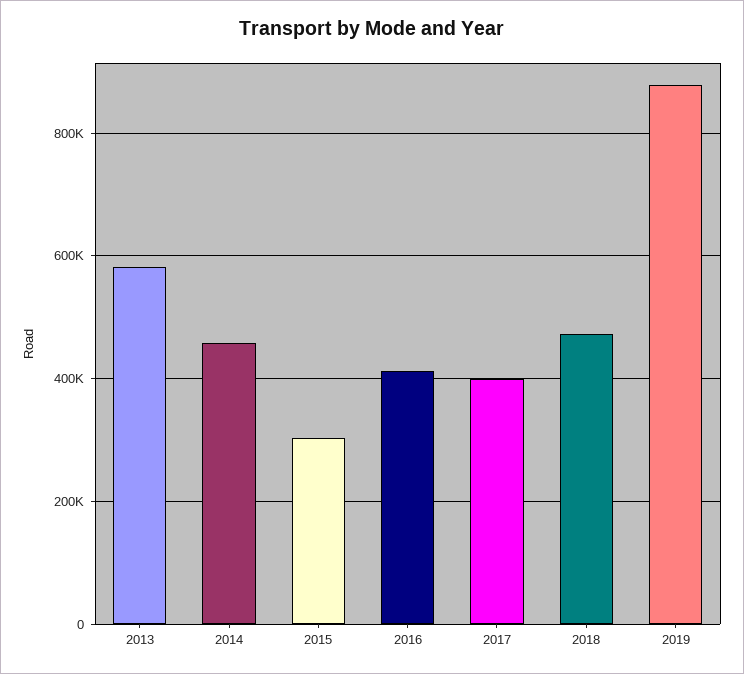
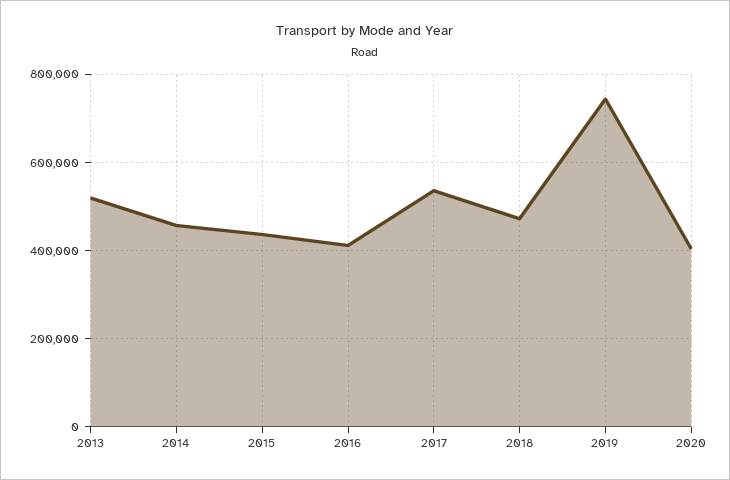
2013: 580000 -> 520000
2015: 300000 -> 440000
2017: 400000 -> 540000
2019: 880000 -> 740000
2020: none -> 400000

